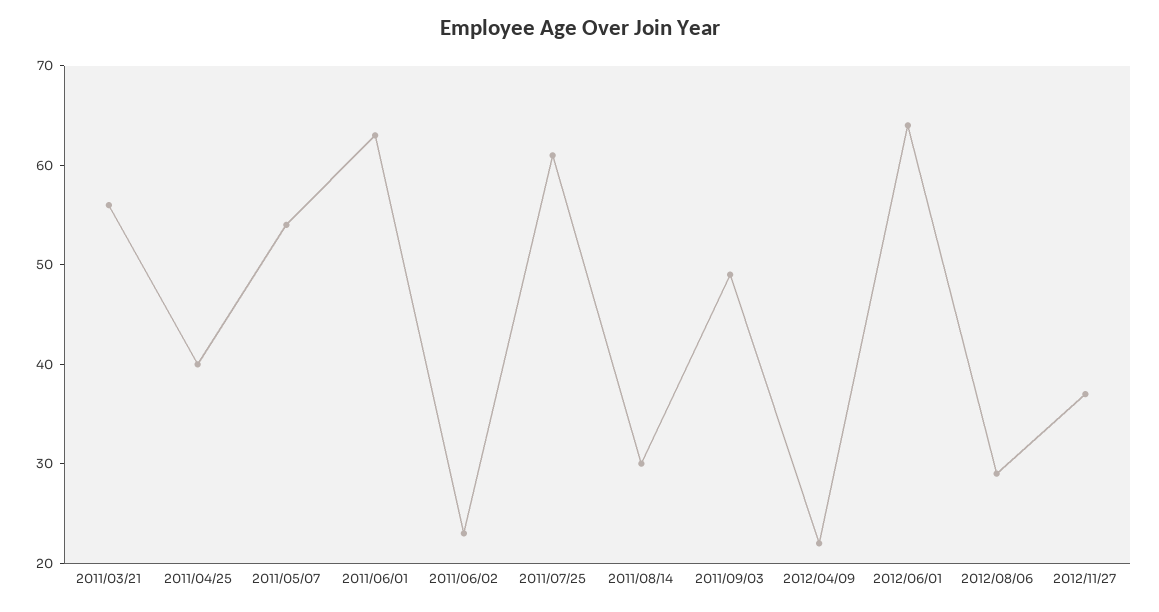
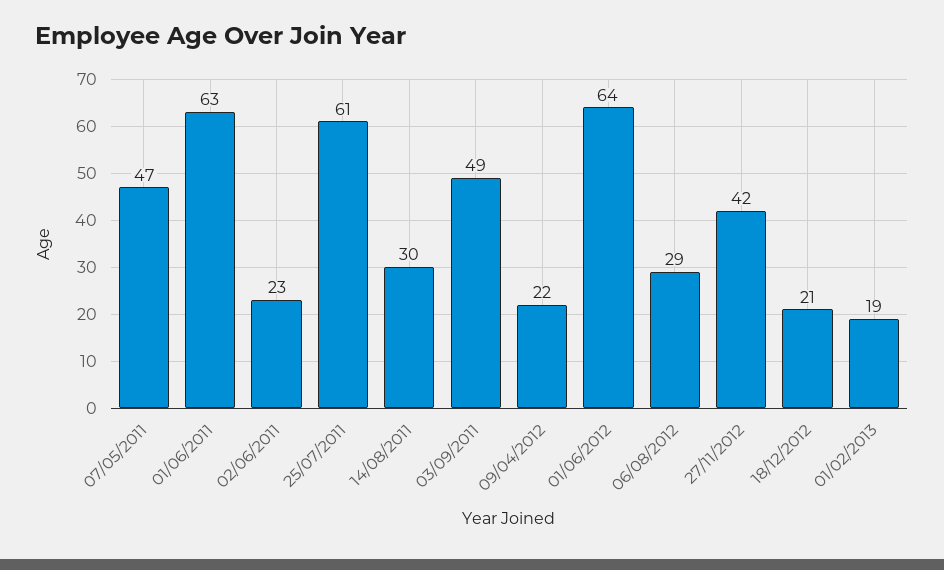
2011/03/21: 56 -> none
2011/04/25: 40 -> none
2011/05/07: 54 -> 47
2012/11/27: 37 -> 42
18/12/2012: none -> 21
01/02/2013: none -> 19

